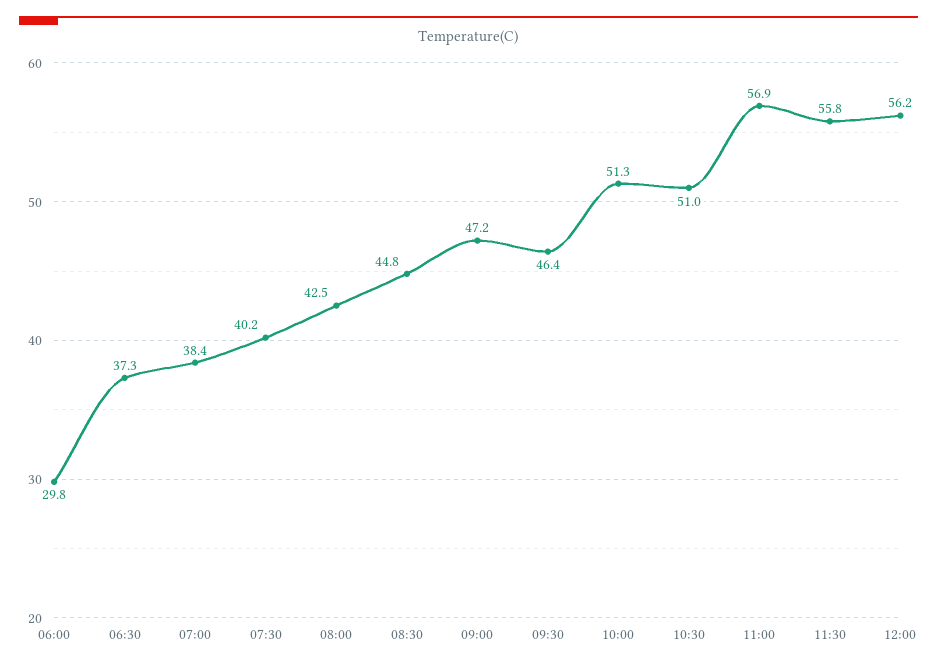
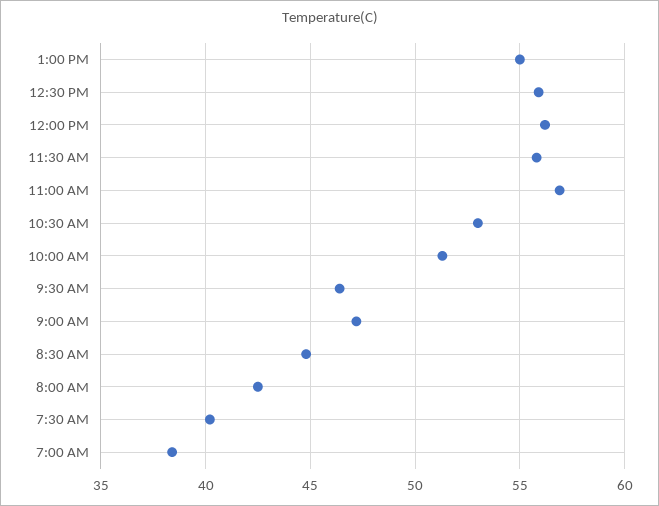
06:00: 29.8 -> none
06:30: 37.3 -> none
10:30: 51 -> 53
1:00 PM: none -> 55
12:30 PM: none -> 56

